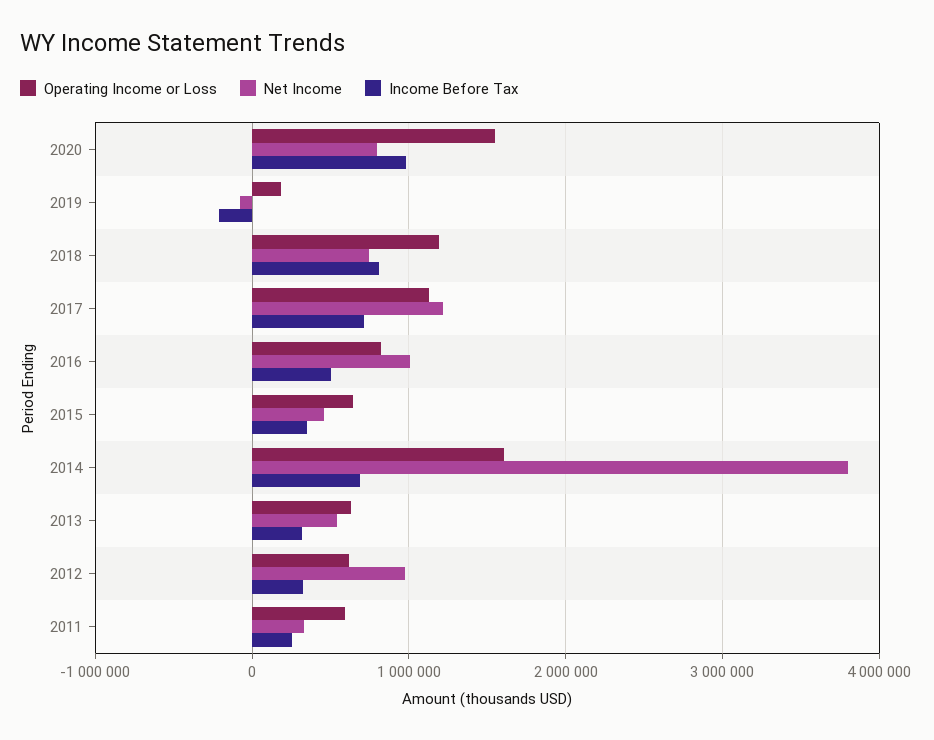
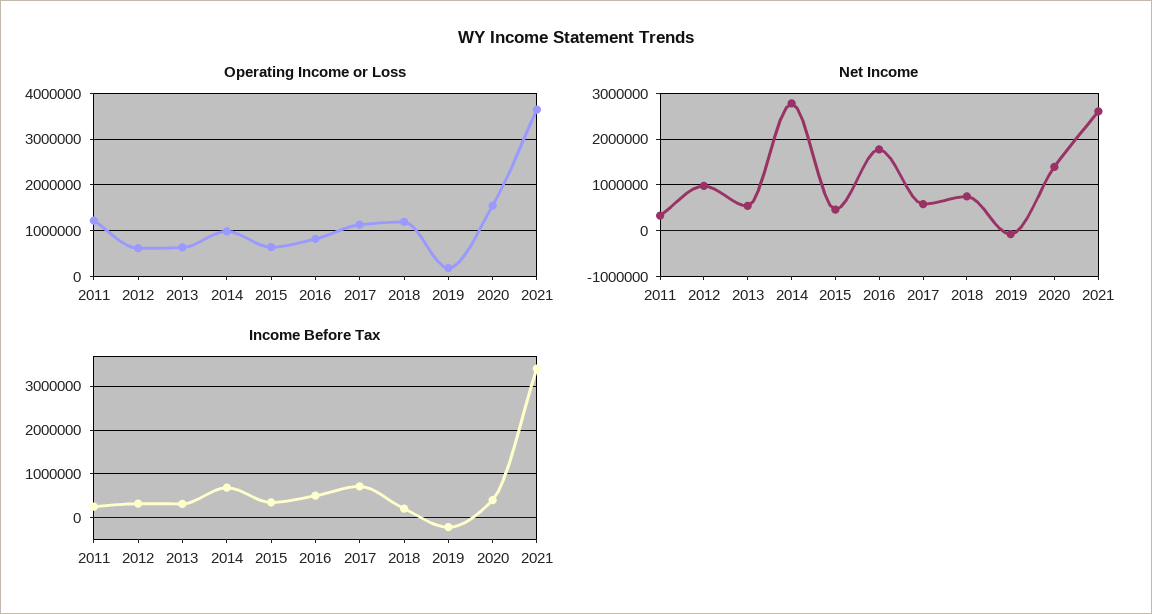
Net Income, 2020: 800000 -> 1400000
Income Before Tax, 2020: 1000000 -> 400000
Income Before Tax, 2018: 800000 -> 200000
Net Income, 2017: 1200000 -> 600000
Net Income, 2016: 1000000 -> 1800000
Operating Income or Loss, 2014: 1600000 -> 1000000
Net Income, 2014: 3800000 -> 2800000
Operating Income or Loss, 2011: 600000 -> 1200000
Operating Income or Loss, 2021: none -> 3600000
Net Income, 2021: none -> 2600000
Income Before Tax, 2021: none -> 3400000

